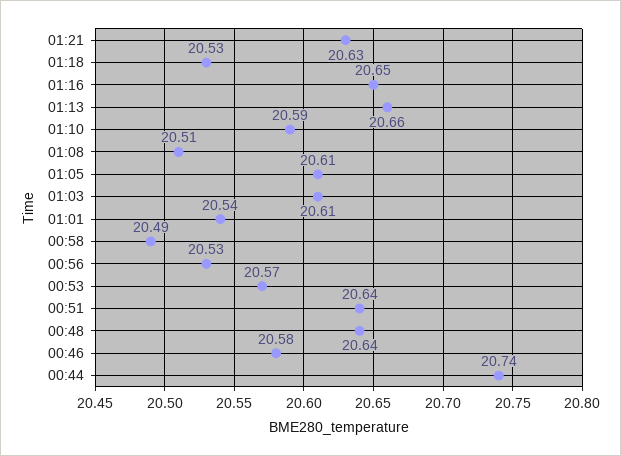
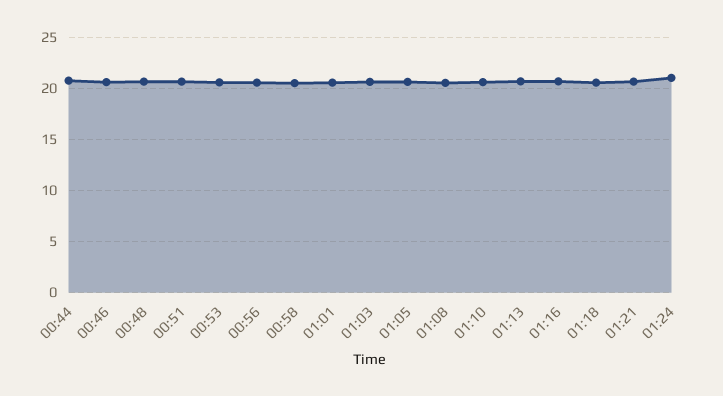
01:24: none -> 21

